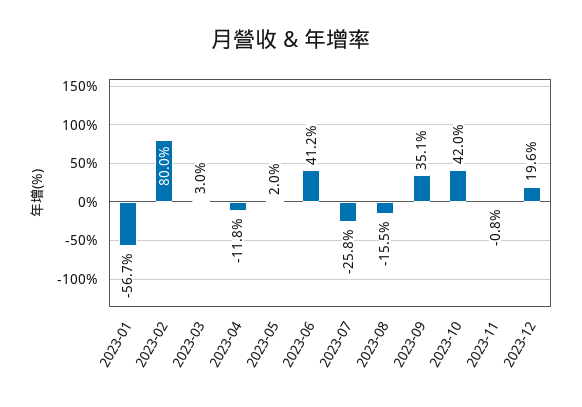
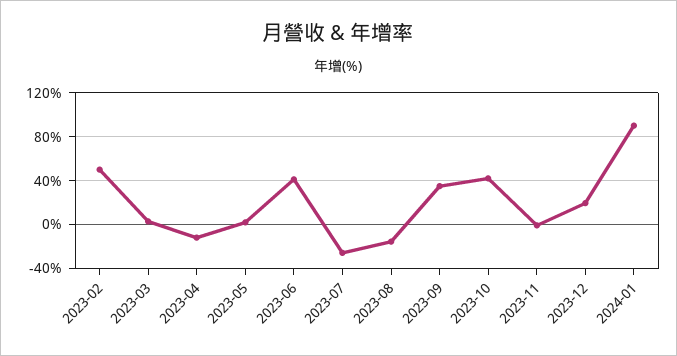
2023-01: -56.7 -> none
2023-02: 80 -> 50
2024-01: none -> 90

